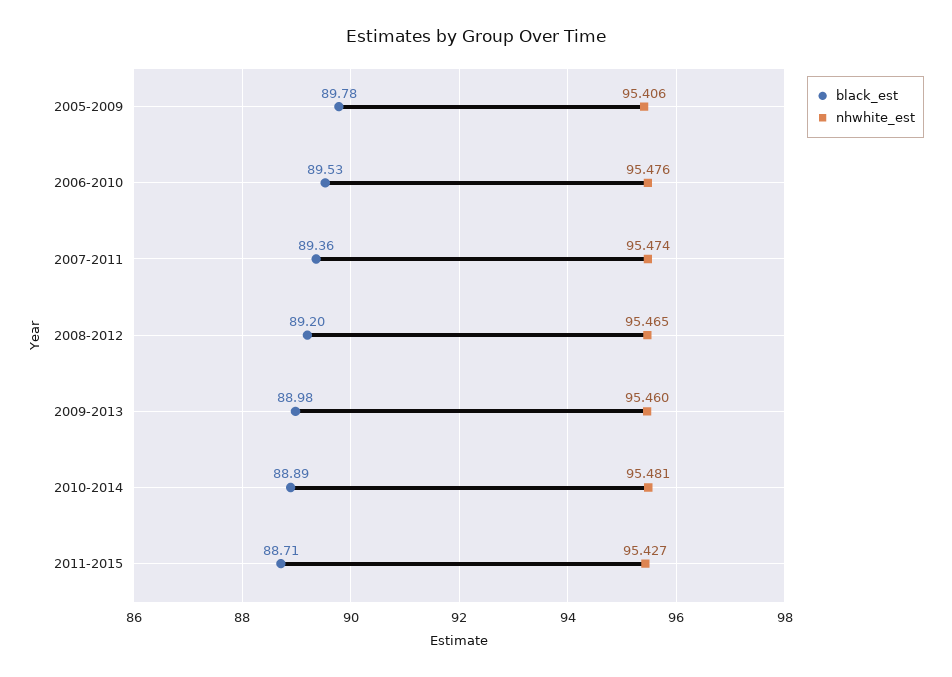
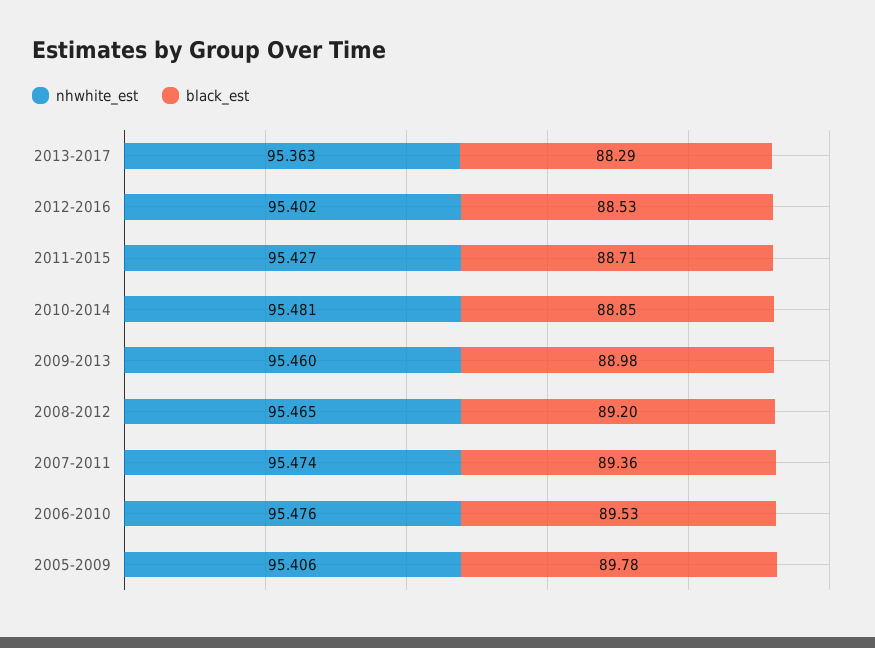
black_est, 2010-2014: 88.89 -> 88.85
nhwhite_est, 2013-2017: none -> 95.363
black_est, 2013-2017: none -> 88.29
nhwhite_est, 2012-2016: none -> 95.402
black_est, 2012-2016: none -> 88.53

